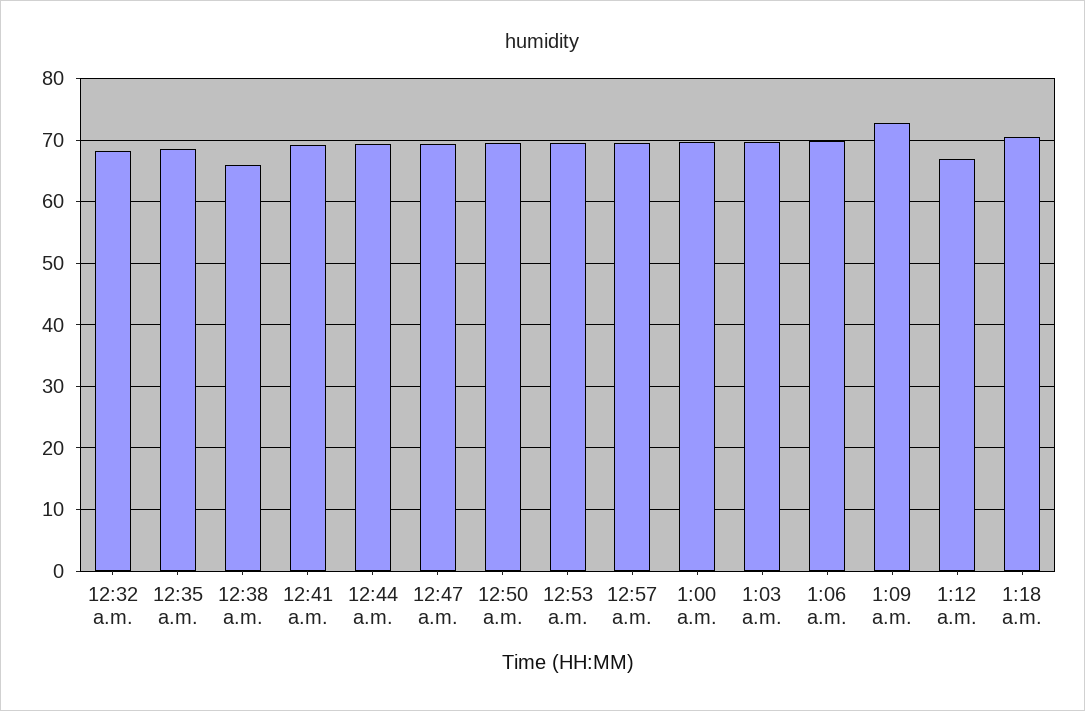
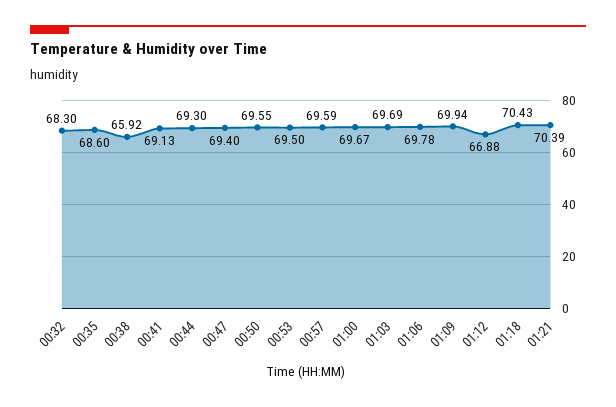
1:09 a.m.: 73 -> 69.94
01:21: none -> 70.39

